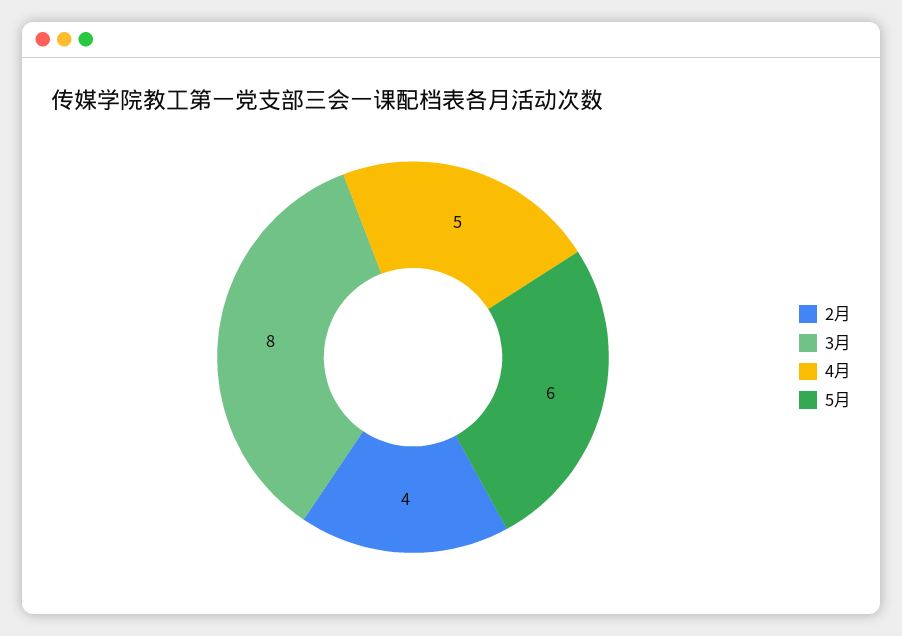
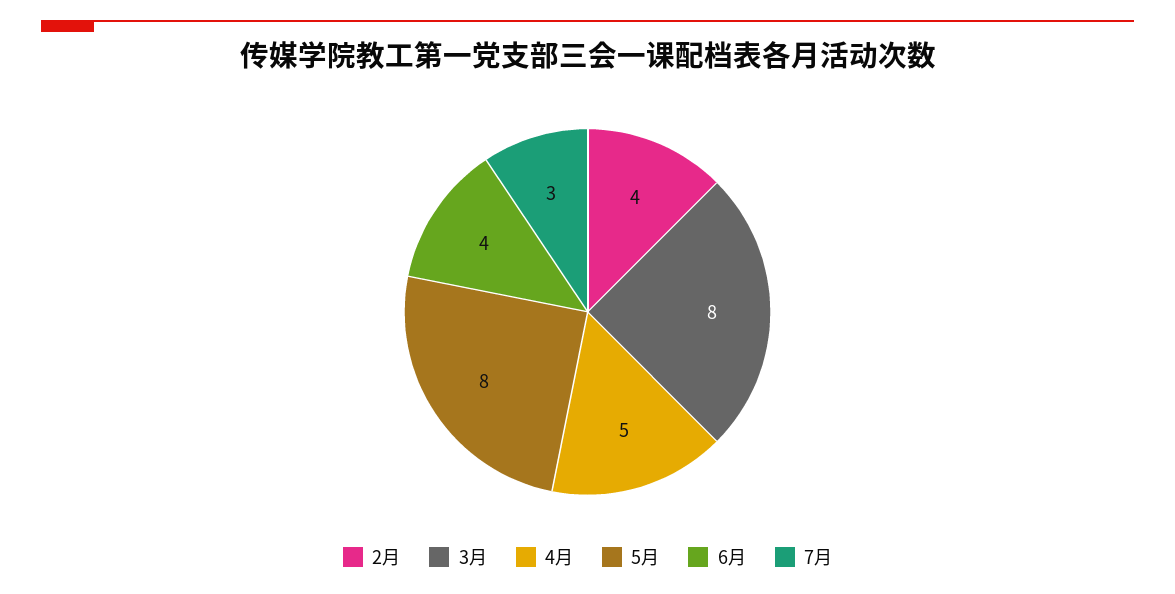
5月: 6 -> 8
6月: none -> 4
7月: none -> 3

